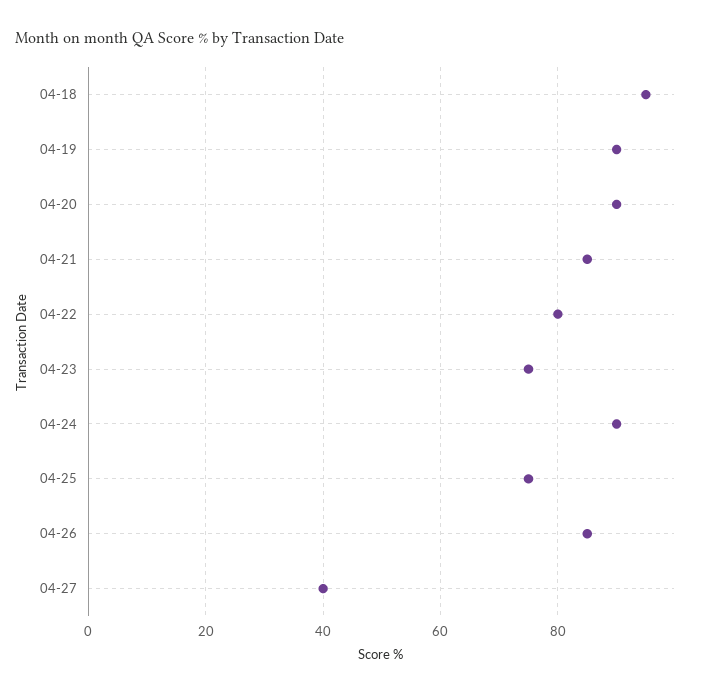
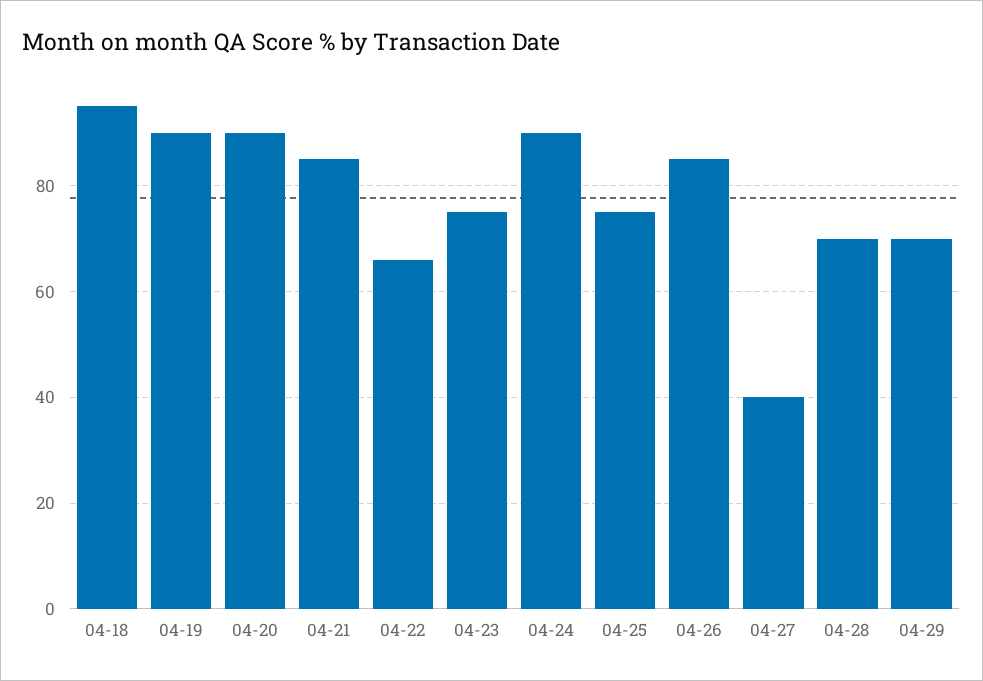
04-22: 80 -> 65
04-28: none -> 70
04-29: none -> 70

